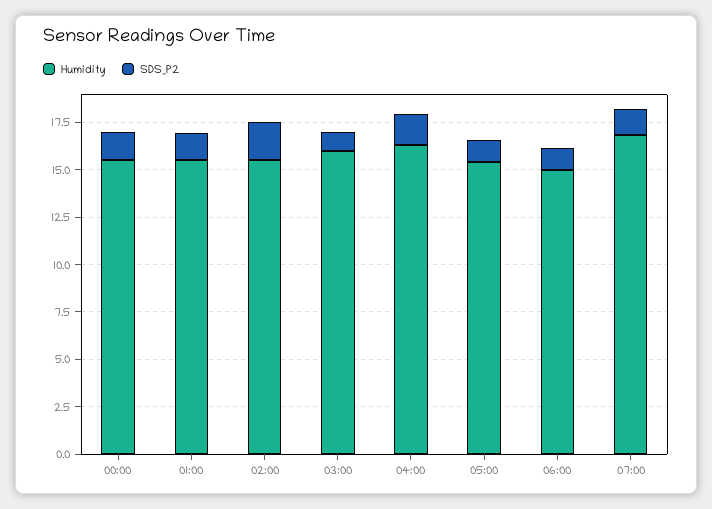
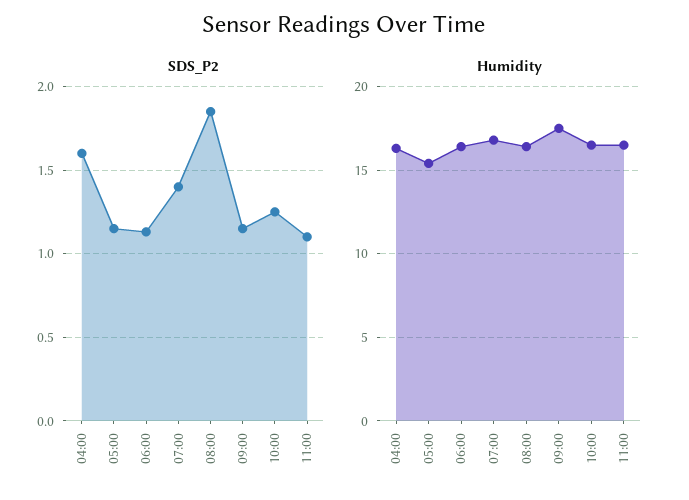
Humidity, 00:00: 15.5 -> none
SDS_P2, 00:00: 1.5 -> none
Humidity, 01:00: 15.5 -> none
SDS_P2, 01:00: 1.5 -> none
Humidity, 02:00: 15.5 -> none
SDS_P2, 02:00: 2 -> none
Humidity, 03:00: 16 -> none
SDS_P2, 03:00: 1 -> none
Humidity, 06:00: 15 -> 16.5
SDS_P2, 08:00: none -> 1.85
SDS_P2, 09:00: none -> 1.15
SDS_P2, 10:00: none -> 1.25
SDS_P2, 11:00: none -> 1.1
Humidity, 08:00: none -> 16.5
Humidity, 09:00: none -> 17.5
Humidity, 10:00: none -> 16.5
Humidity, 11:00: none -> 16.5

